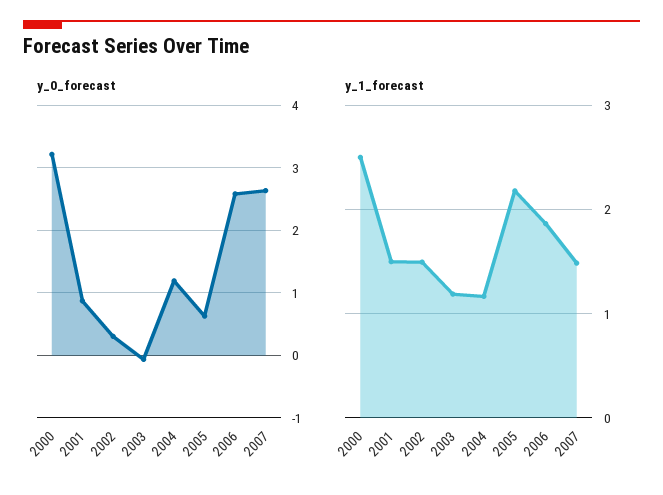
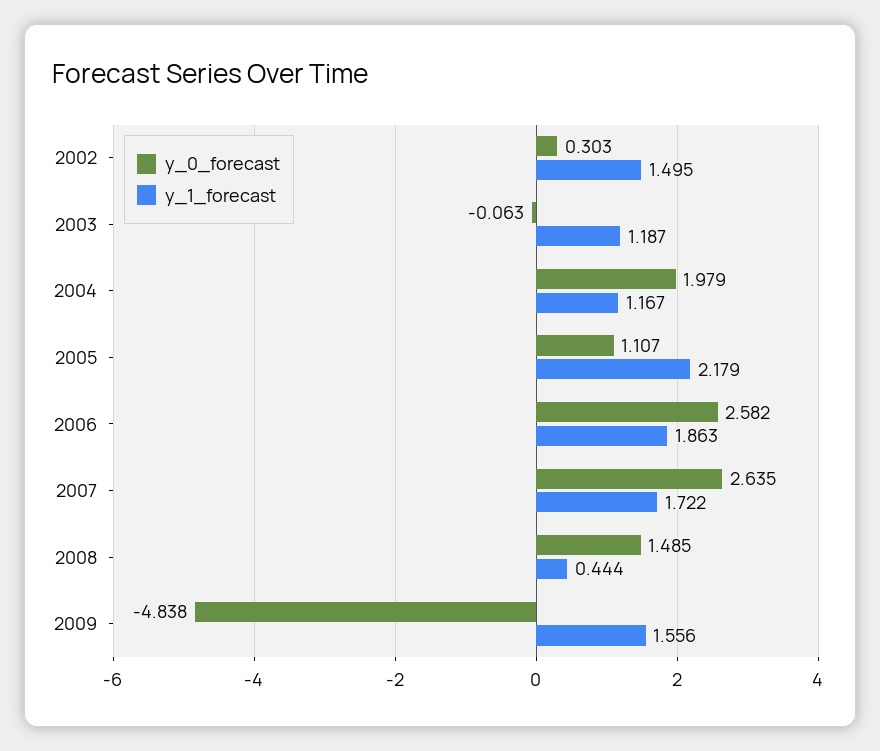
y_0_forecast, 2000: 3.2 -> none
y_0_forecast, 2001: 0.9 -> none
y_0_forecast, 2004: 1.2 -> 1.979
y_0_forecast, 2005: 0.6 -> 1.107
y_1_forecast, 2000: 2.5 -> none
y_1_forecast, 2001: 1.5 -> none
y_1_forecast, 2007: 1.5 -> 1.722
y_0_forecast, 2008: none -> 1.485
y_1_forecast, 2008: none -> 0.444
y_0_forecast, 2009: none -> -4.838
y_1_forecast, 2009: none -> 1.556

